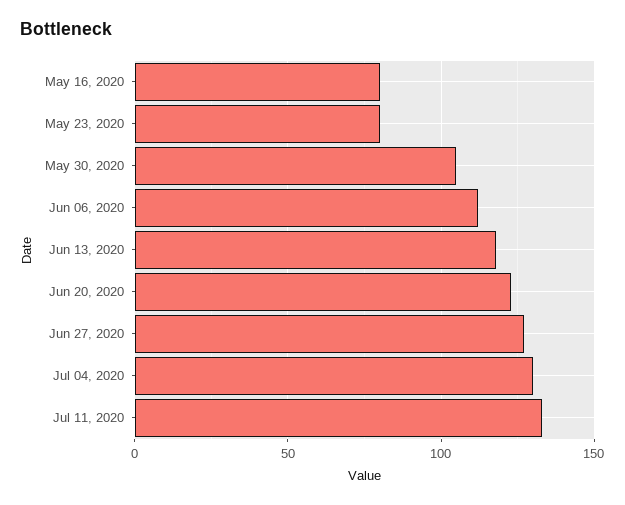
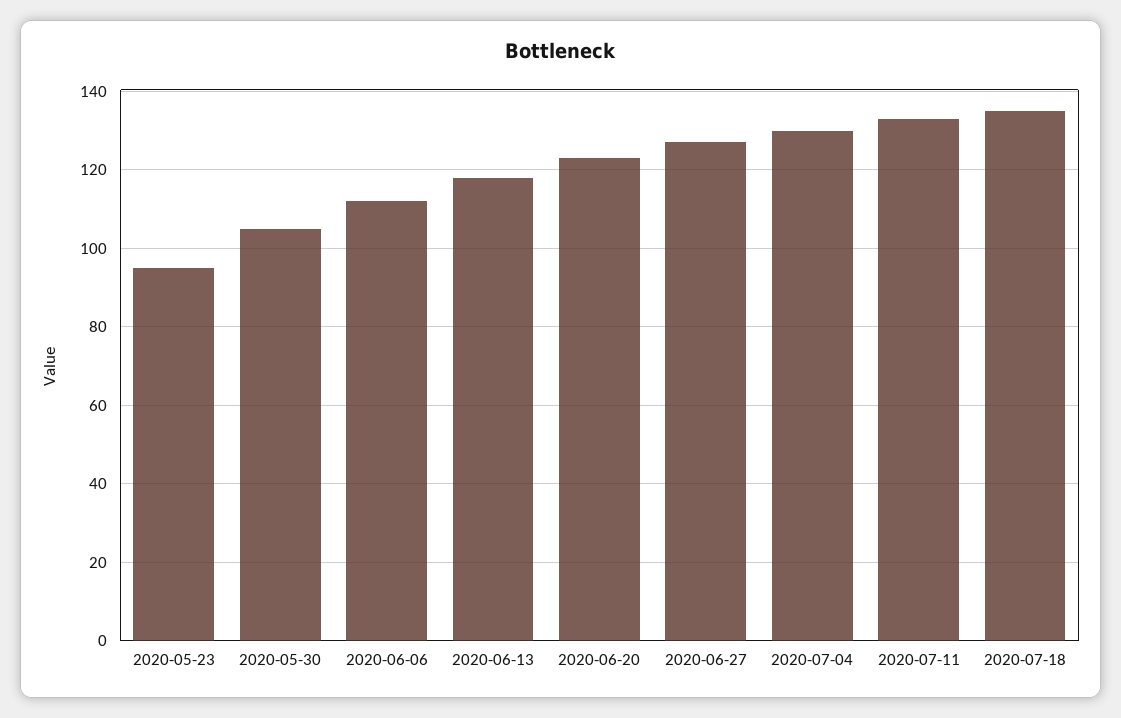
May 16, 2020: 80 -> none
May 23, 2020: 80 -> 95
2020-07-18: none -> 135

